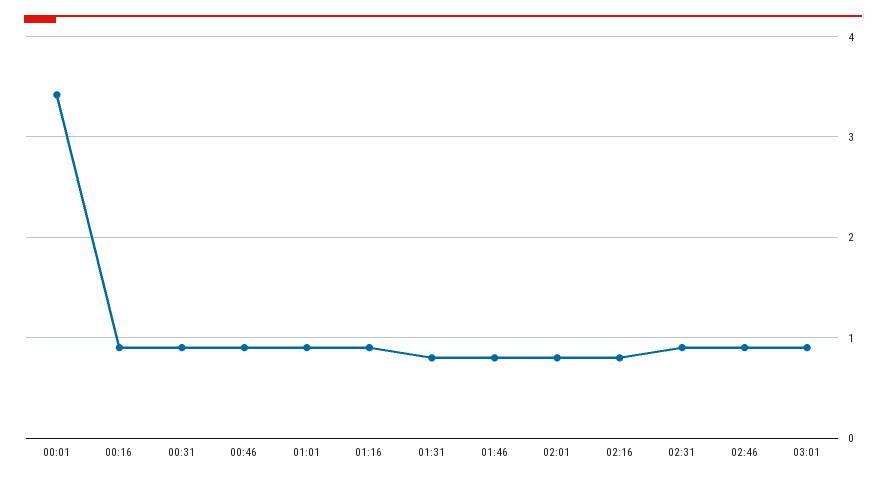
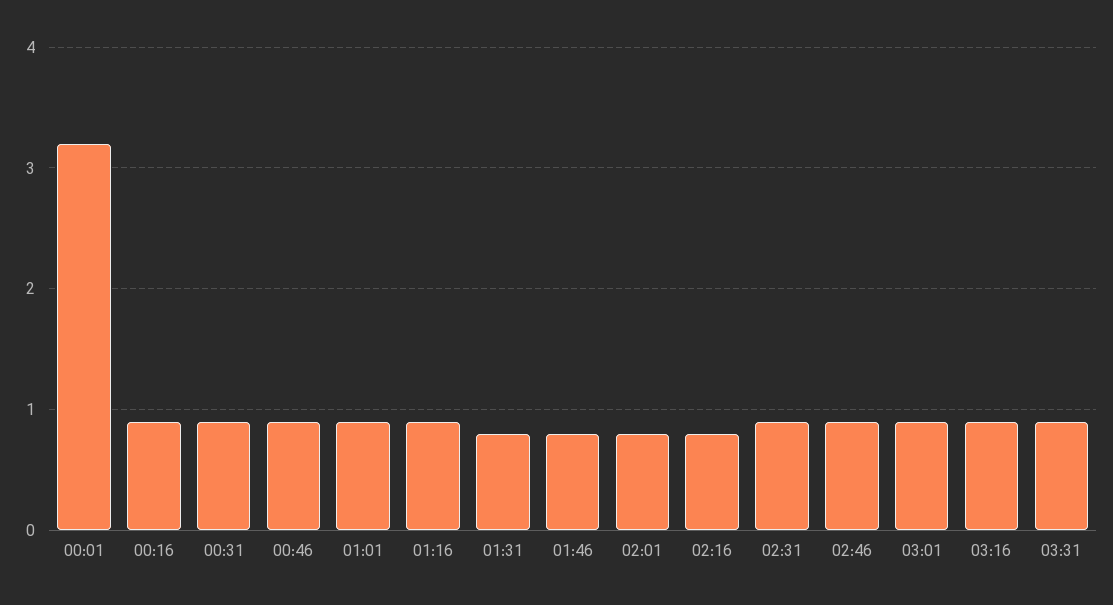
00:01: 3.4 -> 3.2
03:16: none -> 0.9
03:31: none -> 0.9

